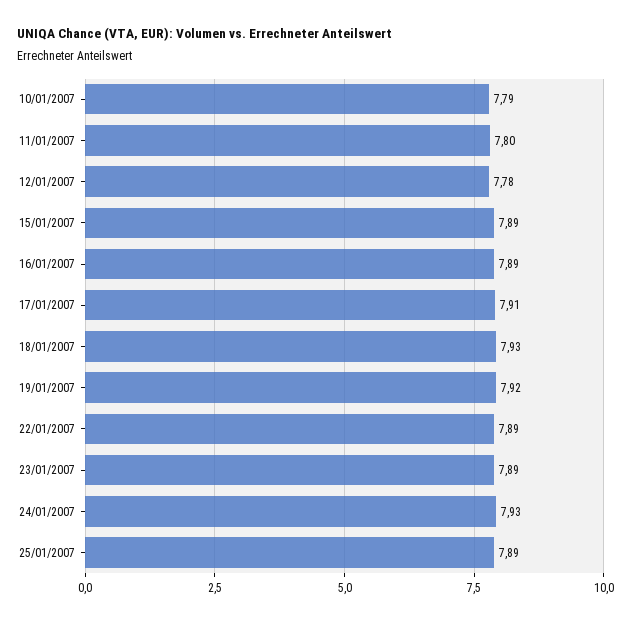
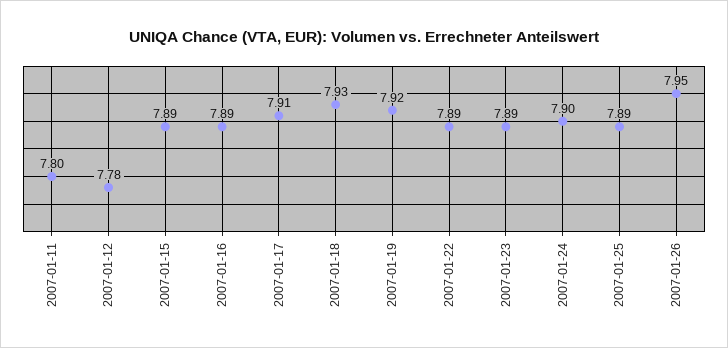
10/01/2007: 7.79 -> none
24/01/2007: 7.93 -> 7.9
2007-01-26: none -> 7.95

